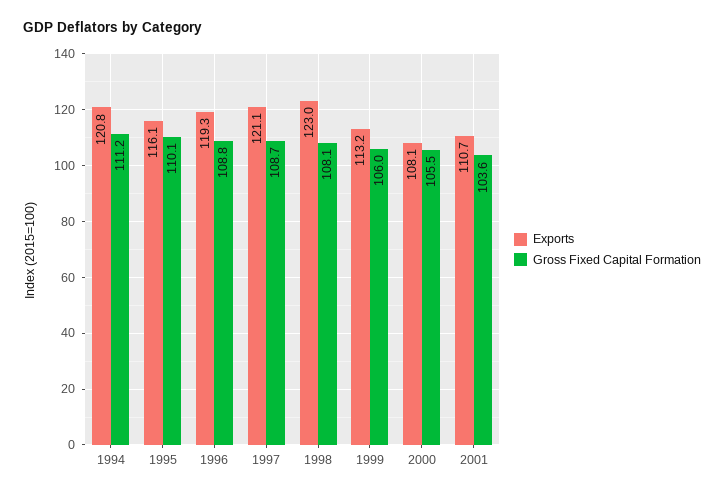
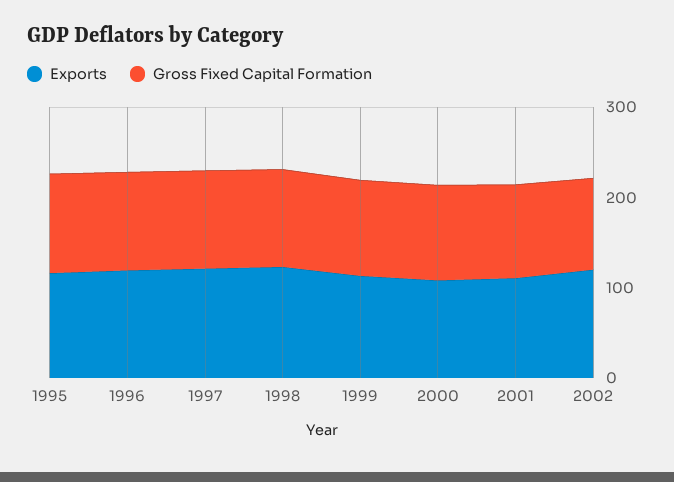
Exports, 1994: 120.8 -> none
Gross Fixed Capital Formation, 1994: 111.2 -> none
Exports, 2002: none -> 120
Gross Fixed Capital Formation, 2002: none -> 100

